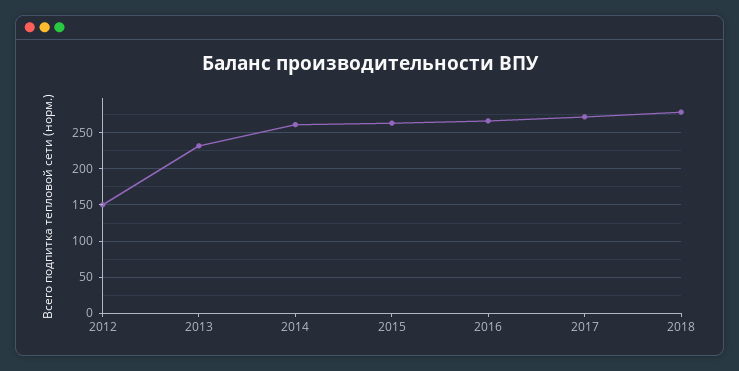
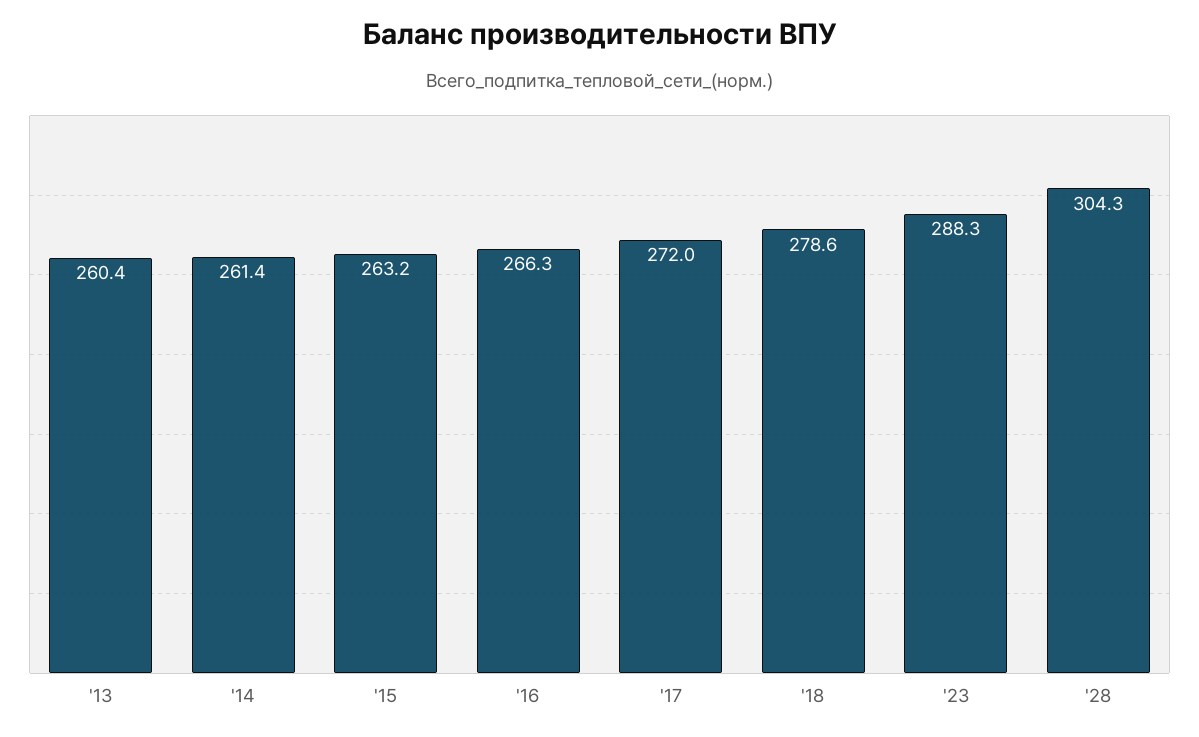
2012: 150 -> none
2013: 230 -> 260.4
'23: none -> 288.3
'28: none -> 304.3

